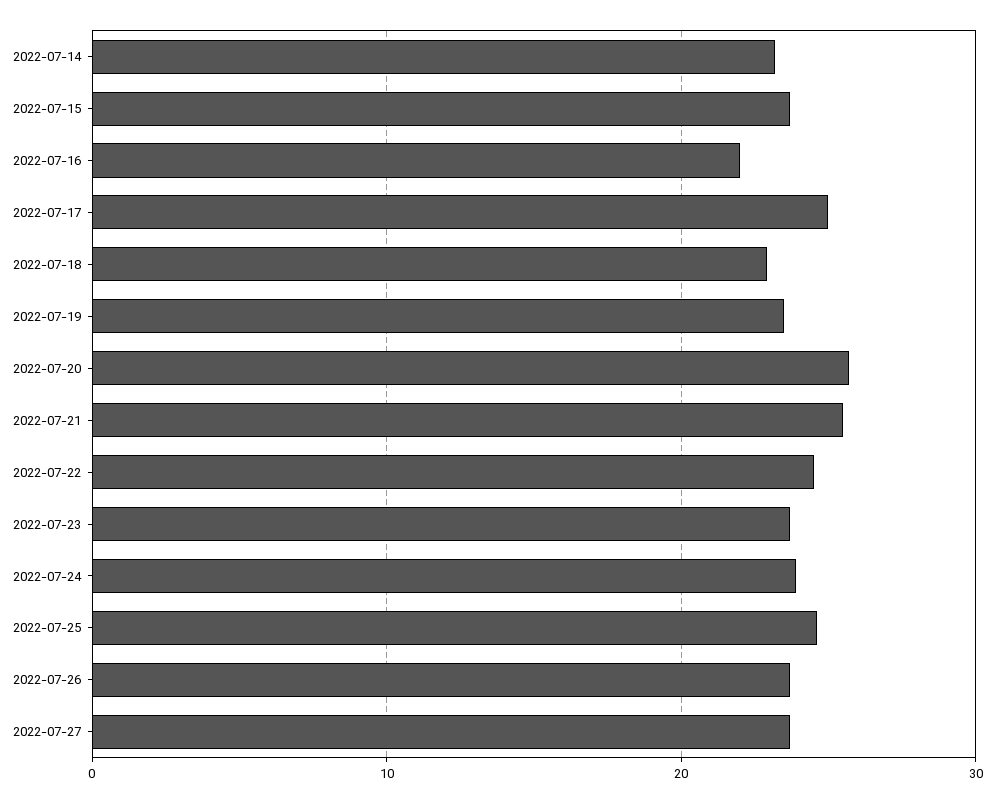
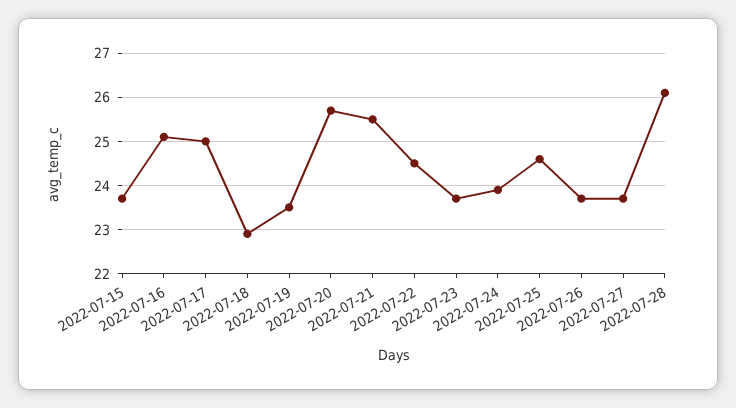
2022-07-14: 23 -> none
2022-07-16: 22 -> 25
2022-07-28: none -> 26

